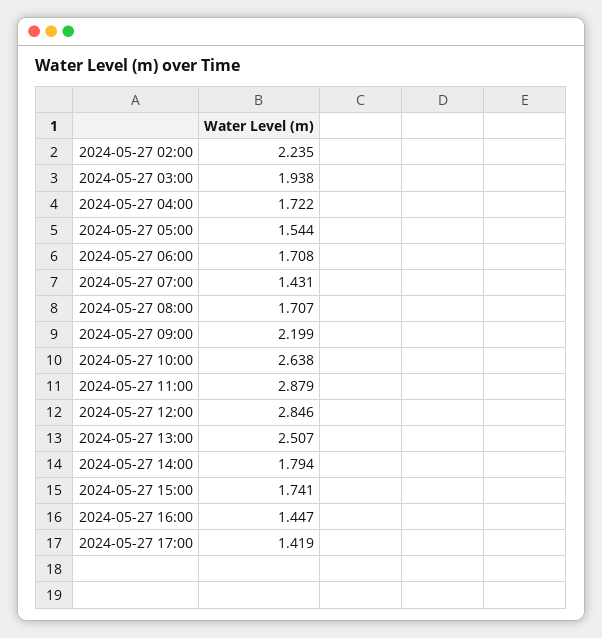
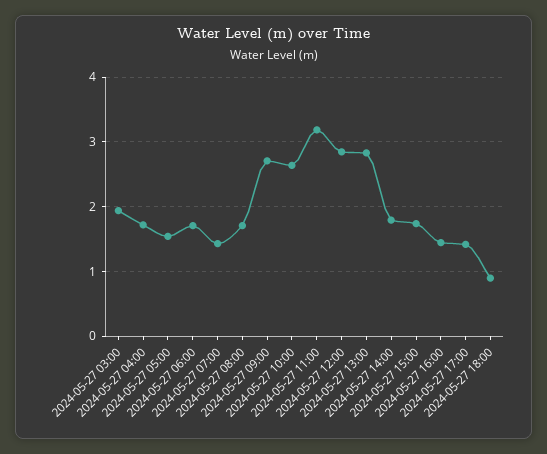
2024-05-27 02:00: 2.235 -> none
2024-05-27 09:00: 2.199 -> 2.7
2024-05-27 11:00: 2.879 -> 3.2
2024-05-27 13:00: 2.507 -> 2.8
2024-05-27 18:00: none -> 0.9

